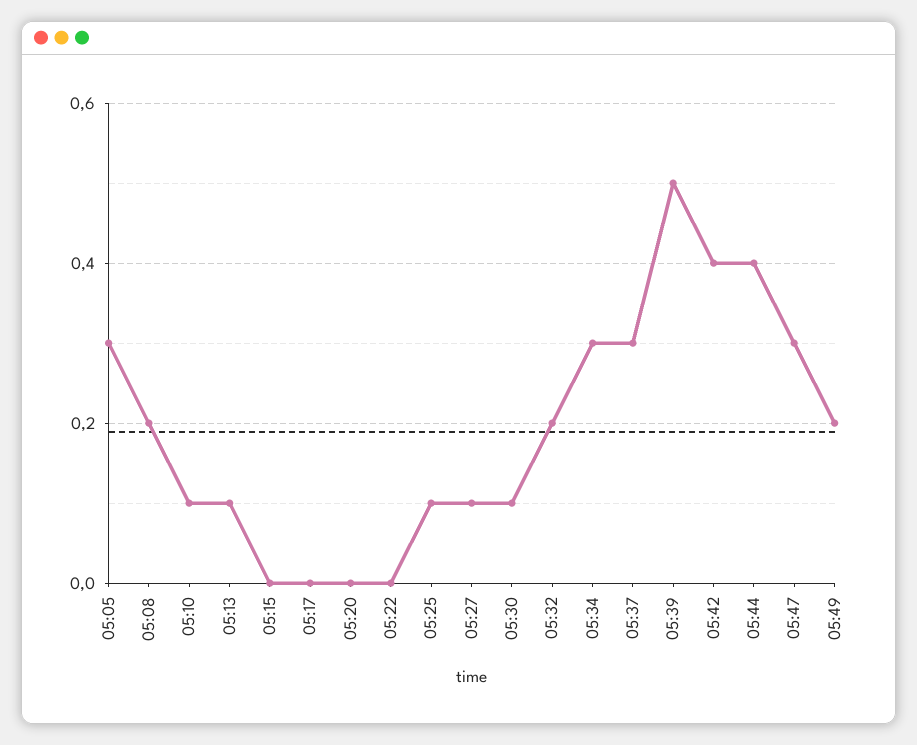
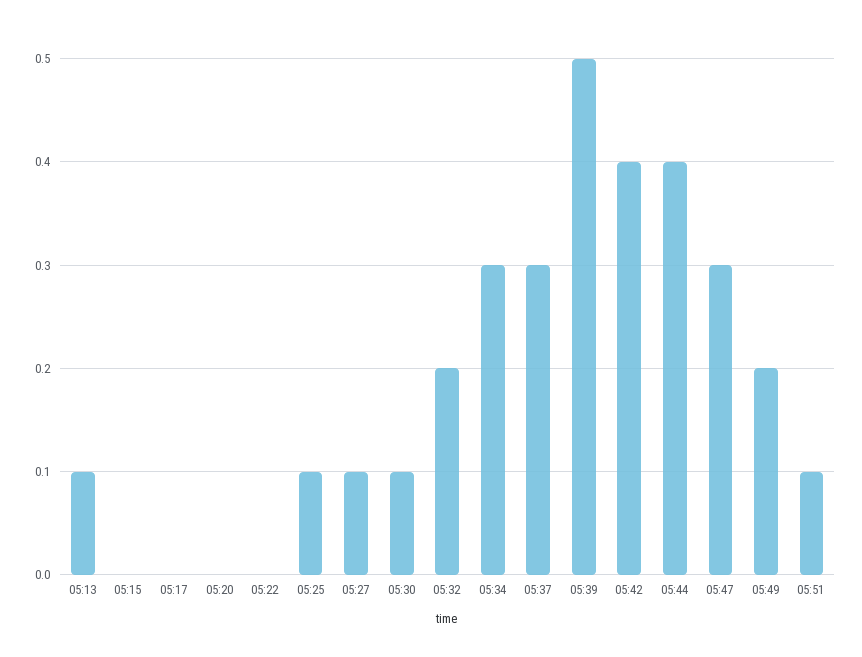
05:05: 0.3 -> none
05:08: 0.2 -> none
05:10: 0.1 -> none
05:51: none -> 0.1

